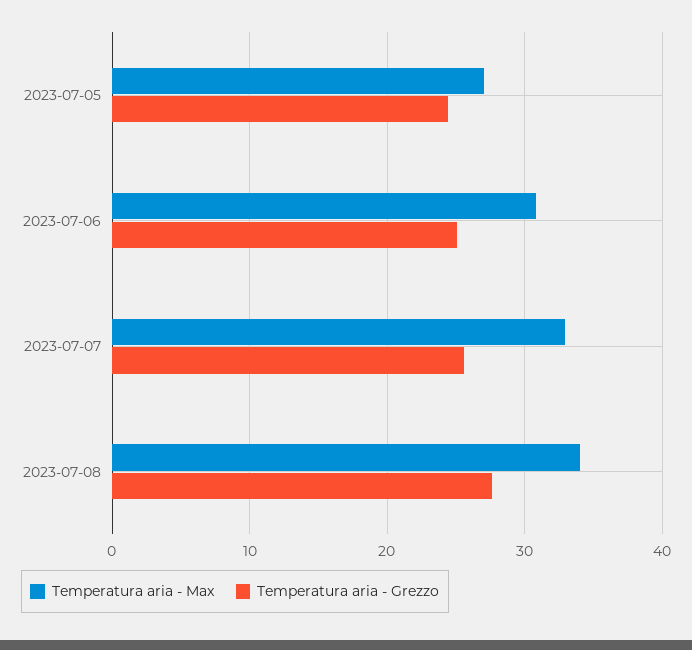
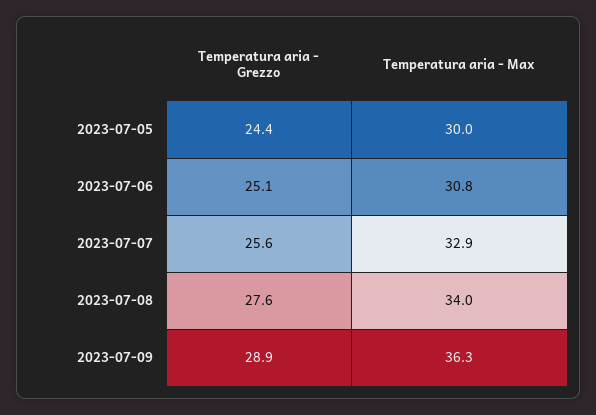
Temperatura aria - Max, 2023-07-05: 27 -> 30
Temperatura aria - Grezzo, 2023-07-09: none -> 28.9
Temperatura aria - Max, 2023-07-09: none -> 36.3

